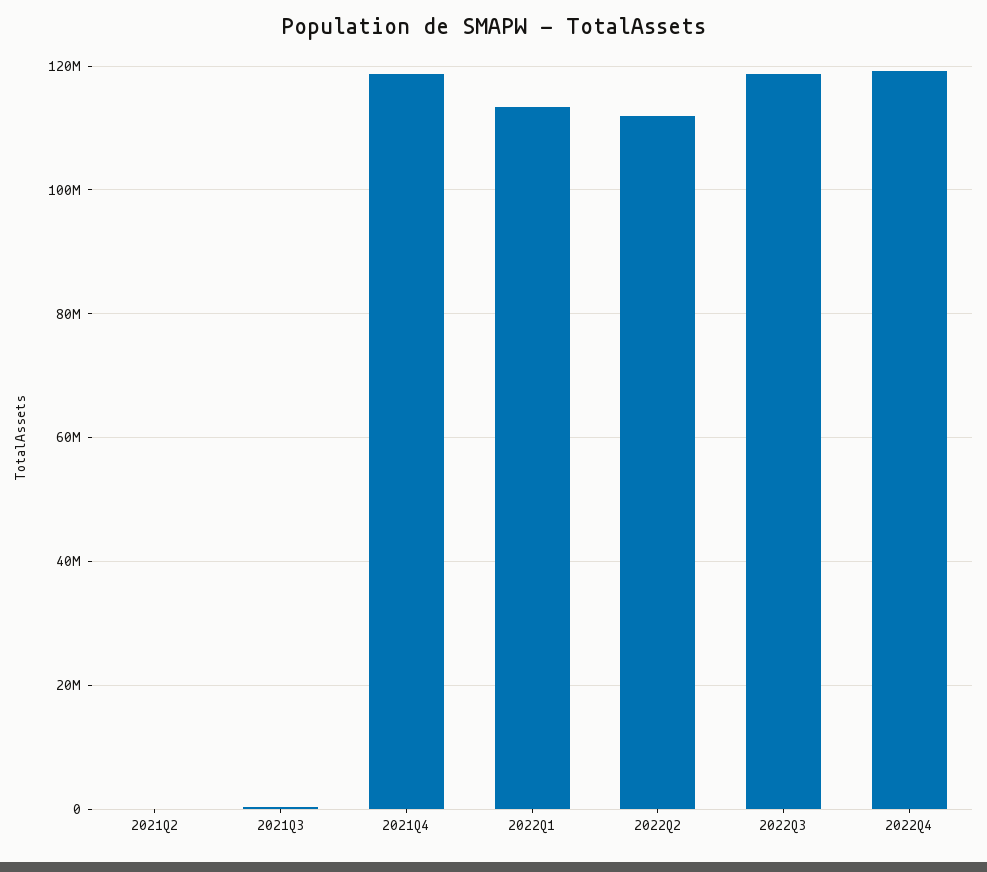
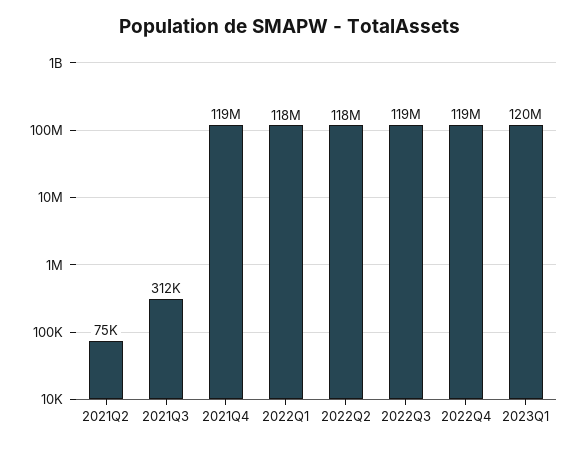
2022Q1: 114000000 -> 118000000
2022Q2: 112000000 -> 118000000
2023Q1: none -> 120000000

